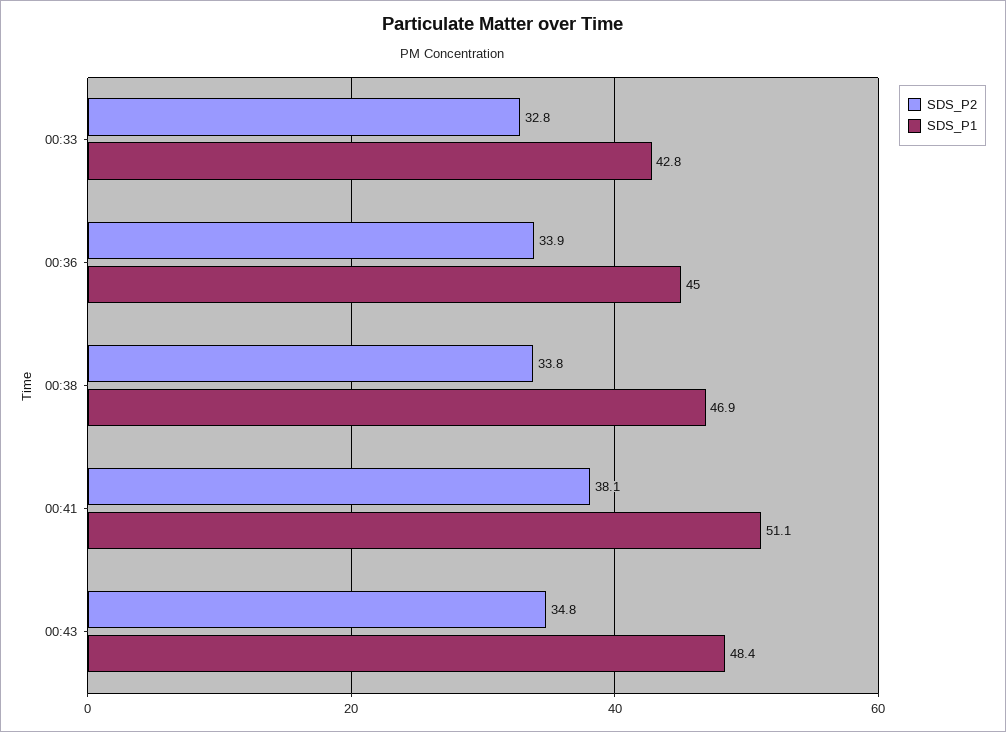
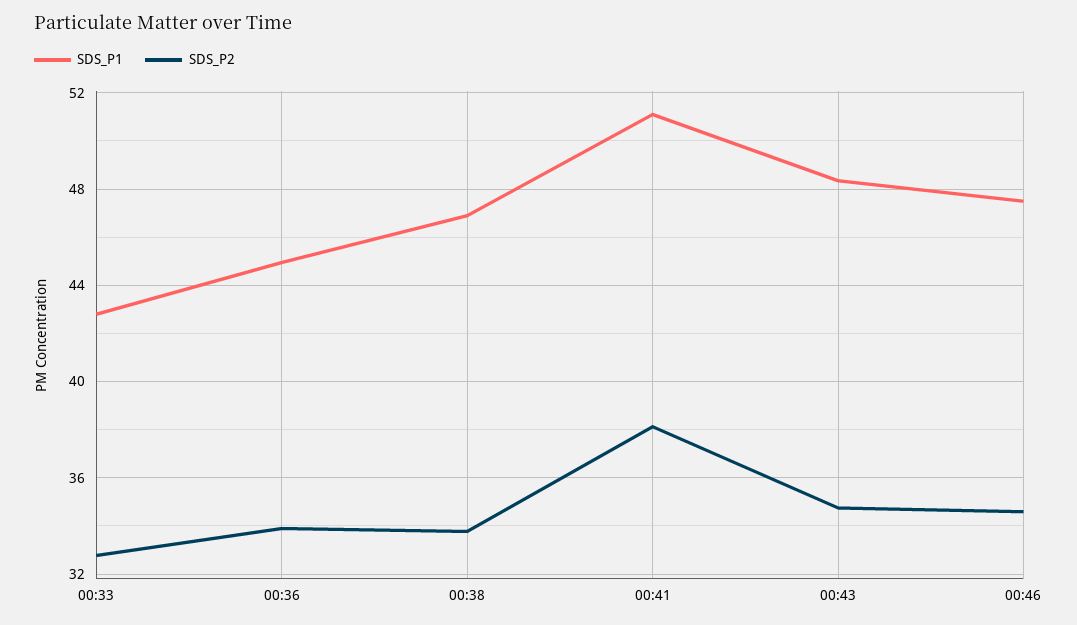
SDS_P1, 00:46: none -> 47.5
SDS_P2, 00:46: none -> 34.5

